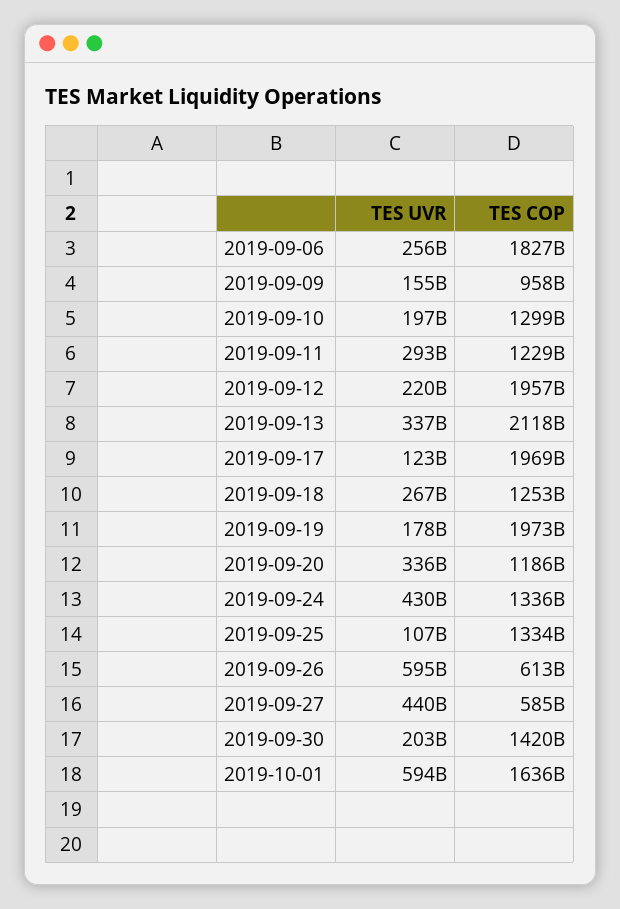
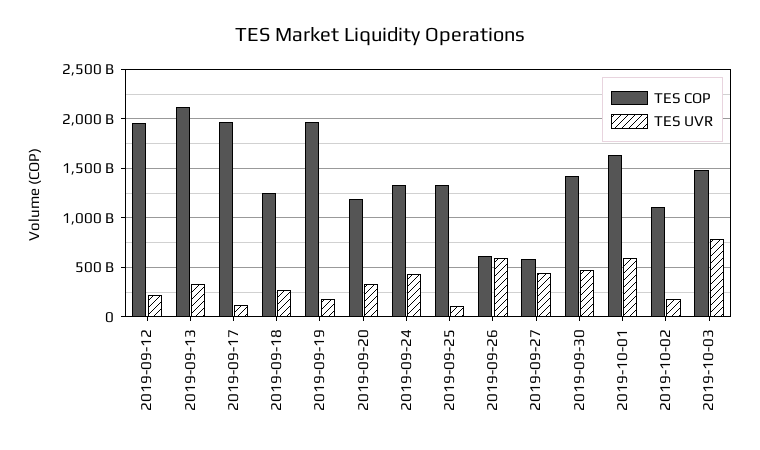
TES UVR, 2019-09-06: 256000000000 -> none
TES COP, 2019-09-06: 1827000000000 -> none
TES UVR, 2019-09-09: 155000000000 -> none
TES COP, 2019-09-09: 958000000000 -> none
TES UVR, 2019-09-10: 197000000000 -> none
TES COP, 2019-09-10: 1299000000000 -> none
TES UVR, 2019-09-11: 293000000000 -> none
TES COP, 2019-09-11: 1229000000000 -> none
TES UVR, 2019-09-30: 203000000000 -> 500000000000
TES COP, 2019-10-02: none -> 1100000000000
TES UVR, 2019-10-02: none -> 200000000000
TES COP, 2019-10-03: none -> 1500000000000
TES UVR, 2019-10-03: none -> 800000000000

